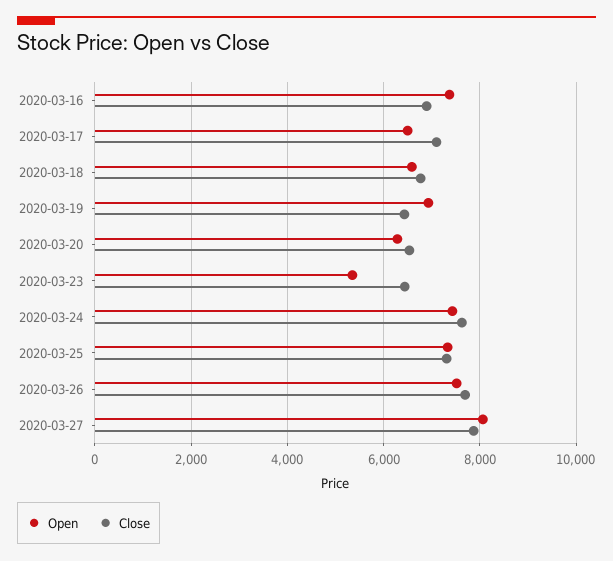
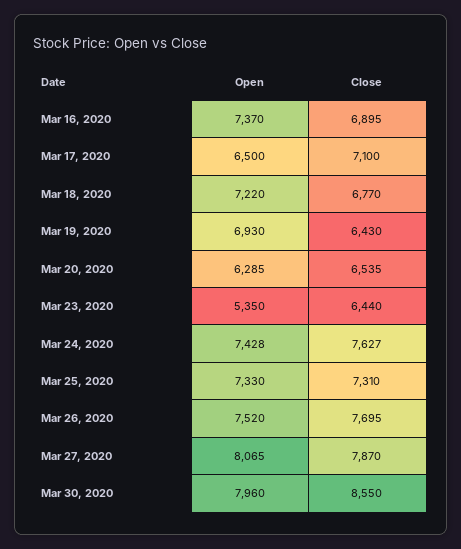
Open, 2020-03-18: 6600 -> 7220
Open, Mar 30, 2020: none -> 7960
Close, Mar 30, 2020: none -> 8550

